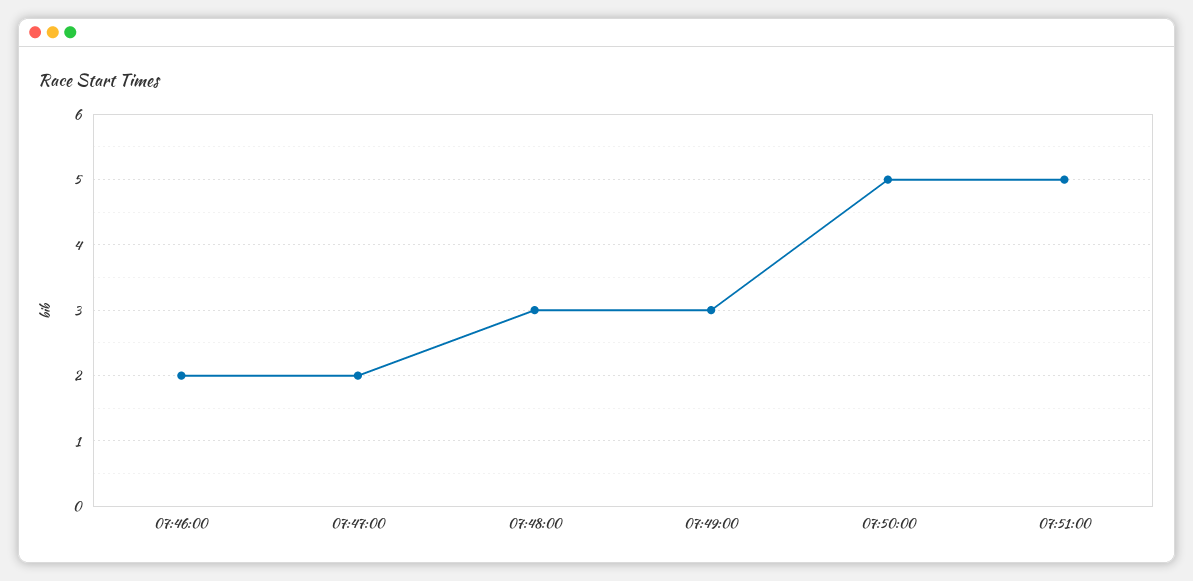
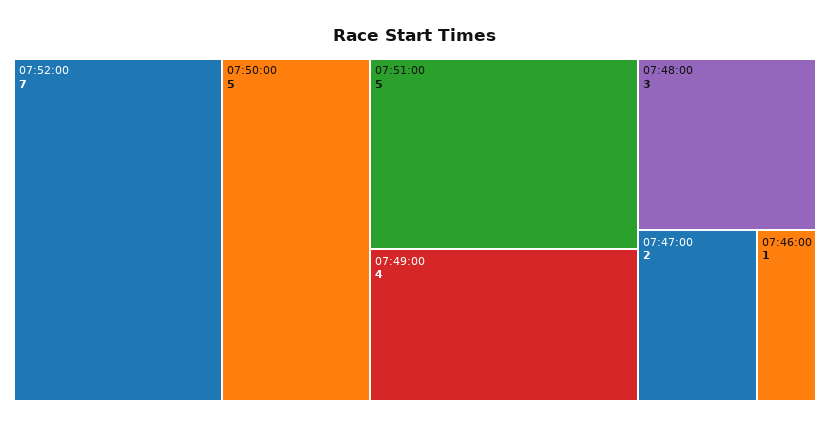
07:46:00: 2 -> 1
07:49:00: 3 -> 4
07:52:00: none -> 7

